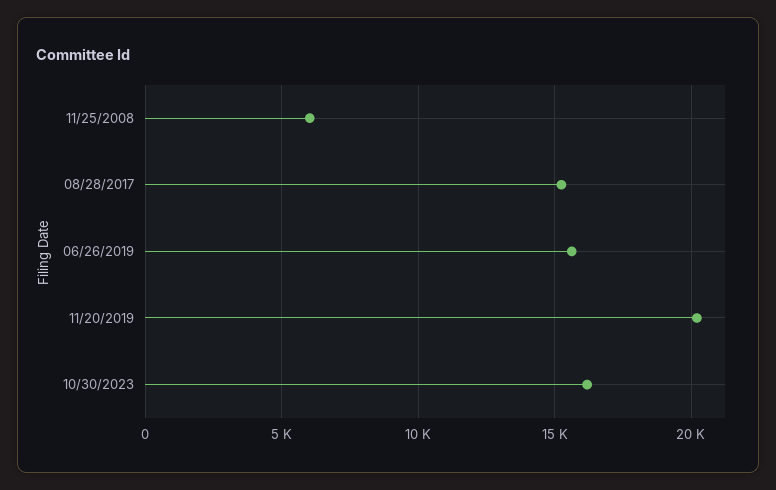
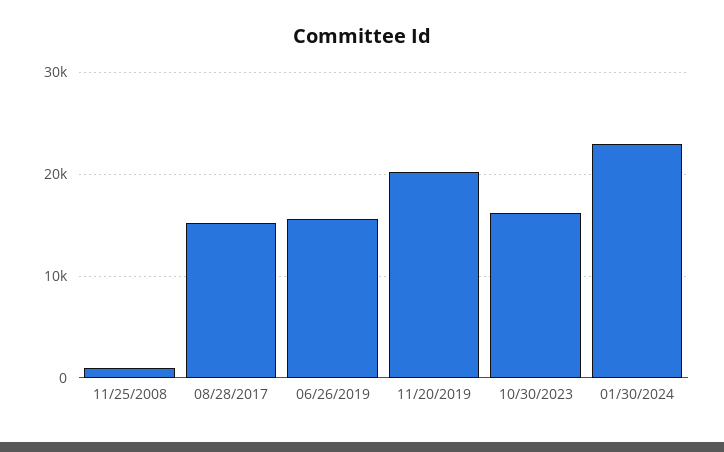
11/25/2008: 6000 -> 1000
01/30/2024: none -> 23000

